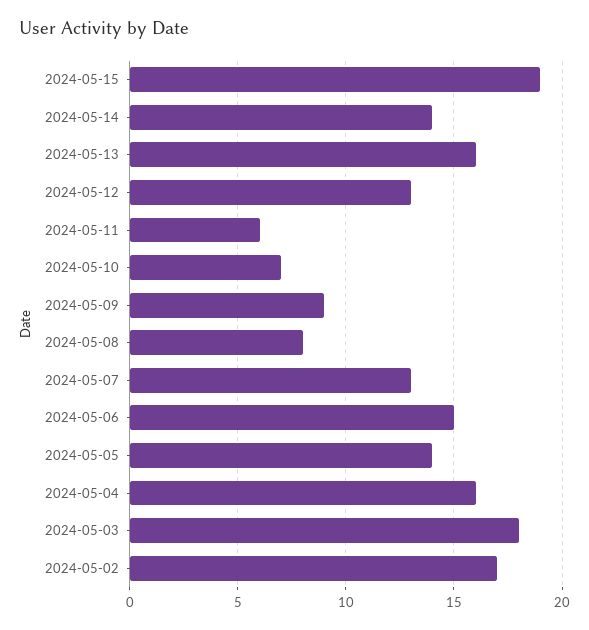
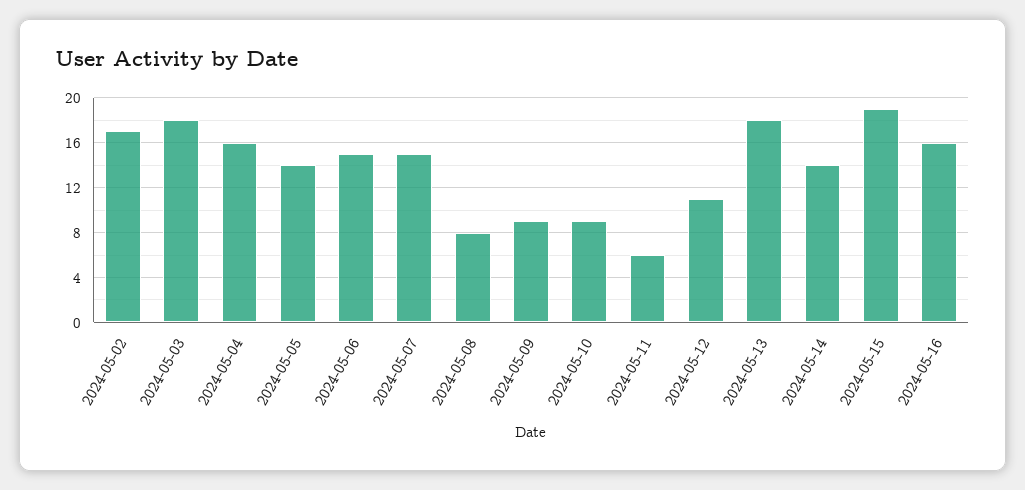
2024-05-13: 16 -> 18
2024-05-12: 13 -> 11
2024-05-10: 7 -> 9
2024-05-07: 13 -> 15
2024-05-16: none -> 16

